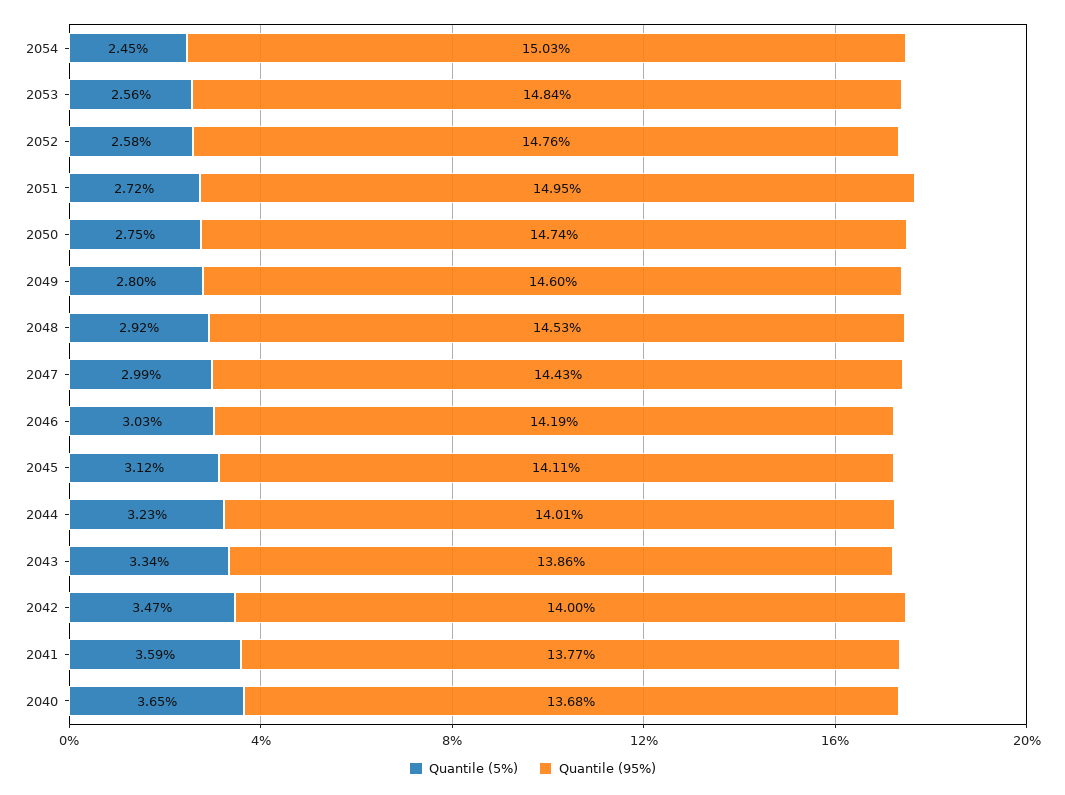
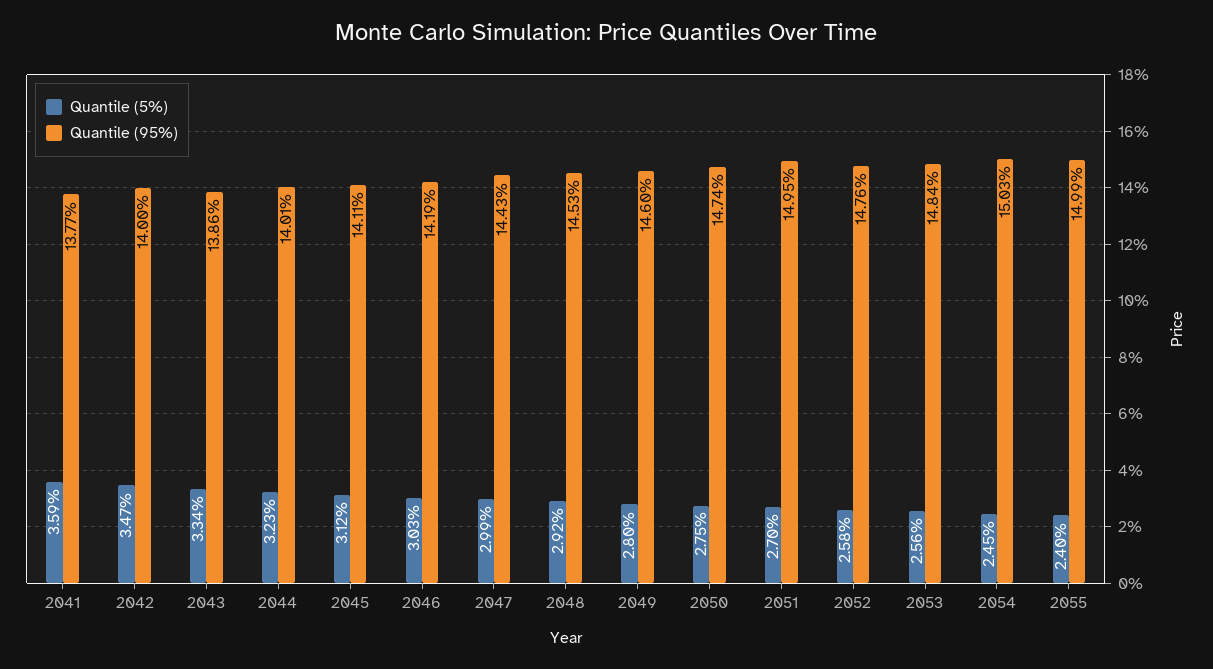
Quantile (5%), 2051: 2.72 -> 2.7
Quantile (5%), 2040: 3.65 -> none
Quantile (95%), 2040: 13.68 -> none
Quantile (5%), 2055: none -> 2.4
Quantile (95%), 2055: none -> 14.99

